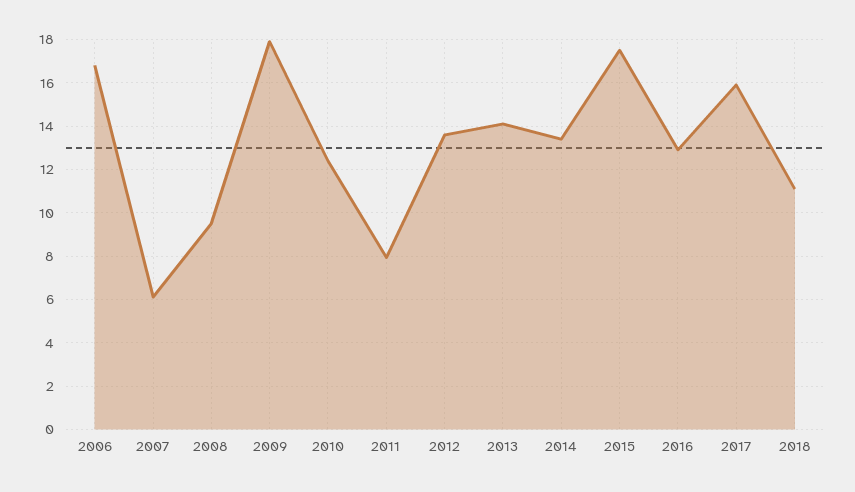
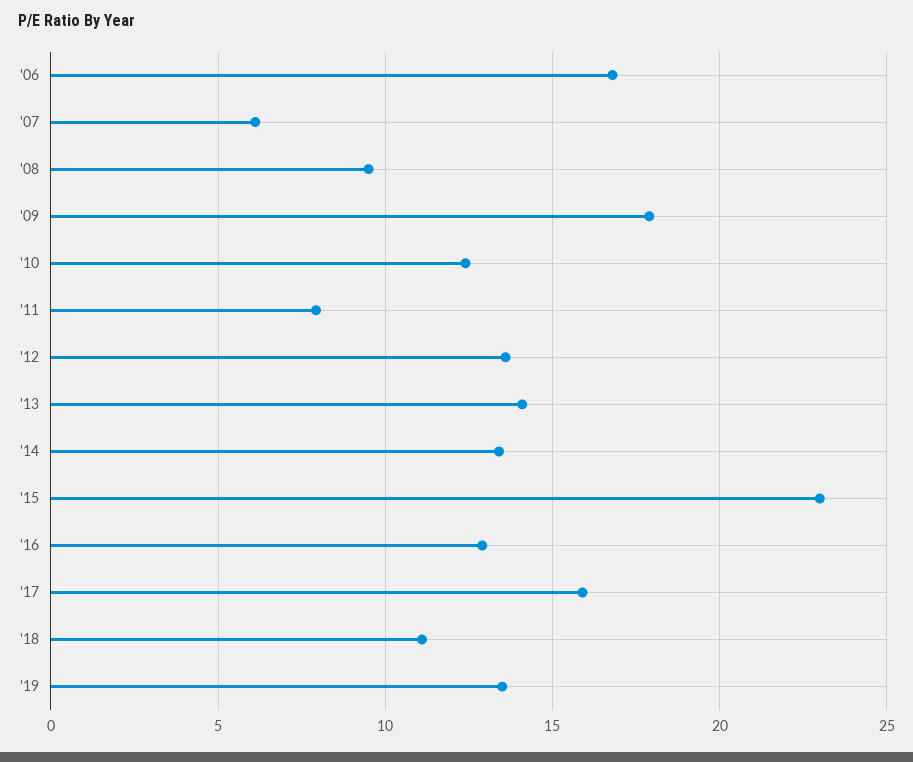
2015: 17.5 -> 23
'19: none -> 13.5

